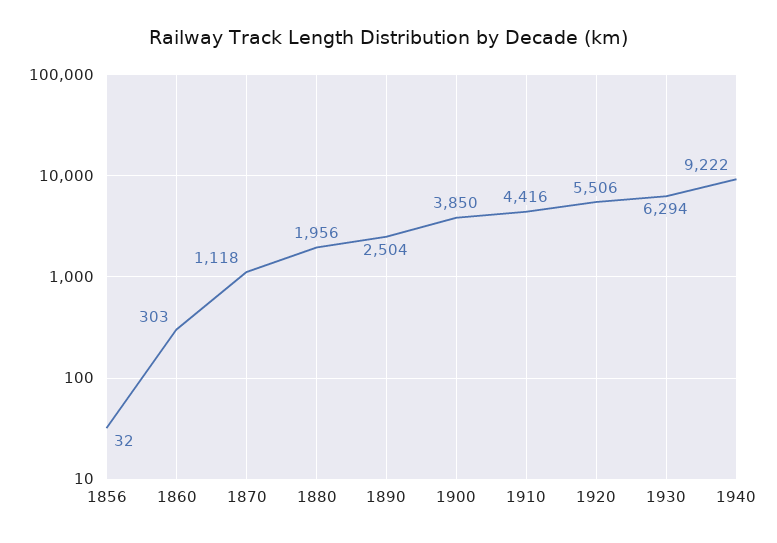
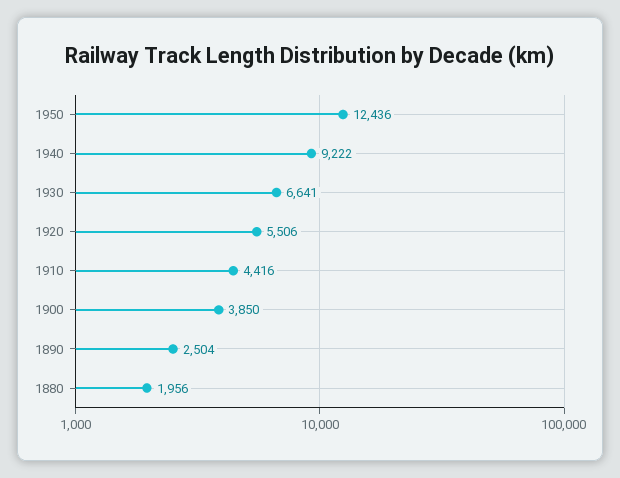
1856: 32 -> none
1860: 303 -> none
1870: 1118 -> none
1930: 6294 -> 6641
1950: none -> 12436

